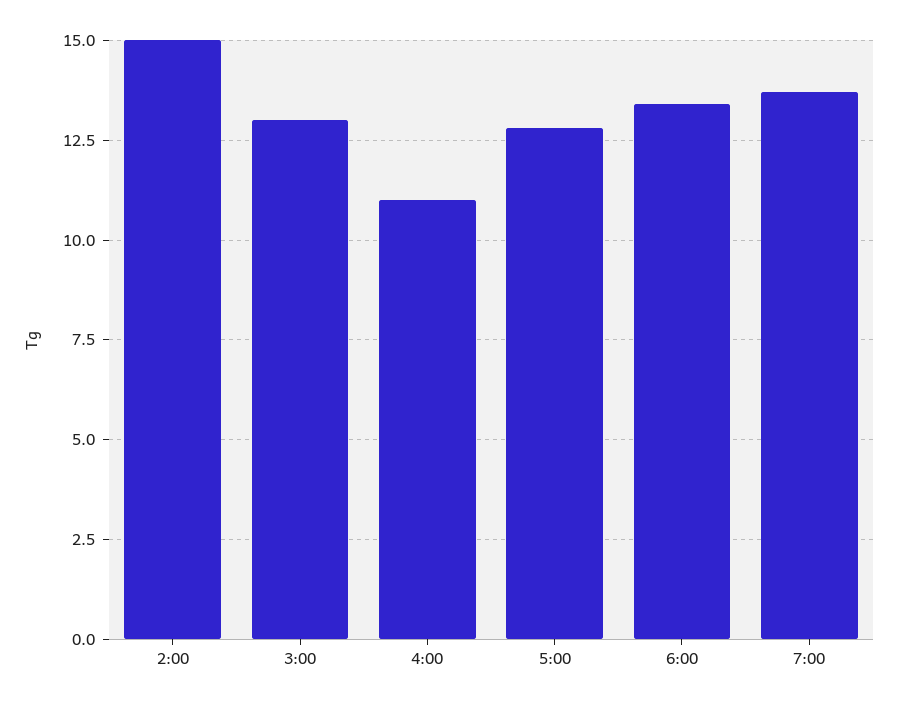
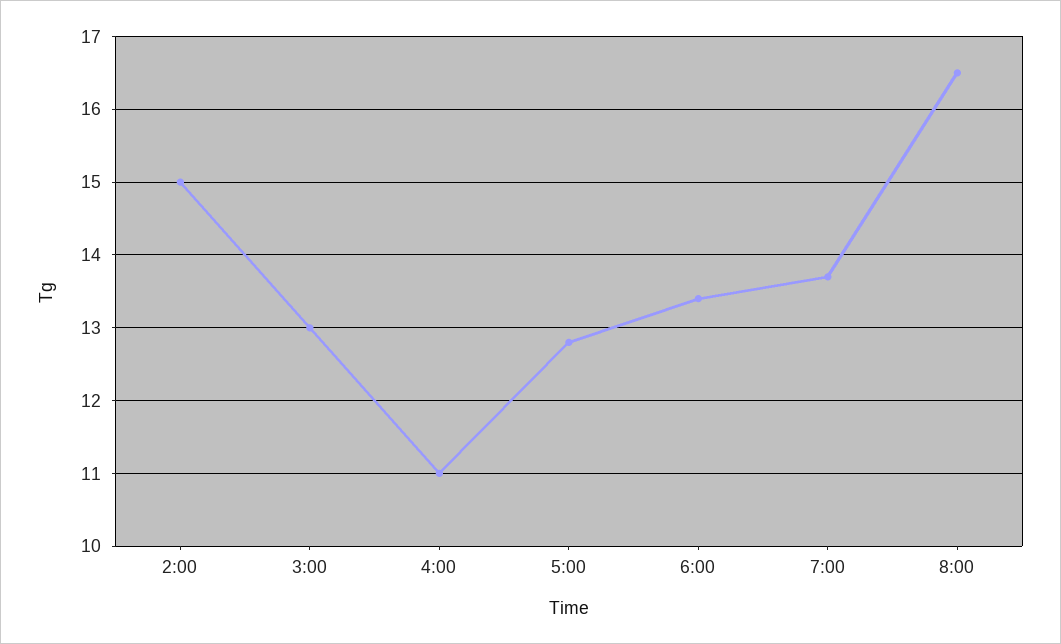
8:00: none -> 16.5

